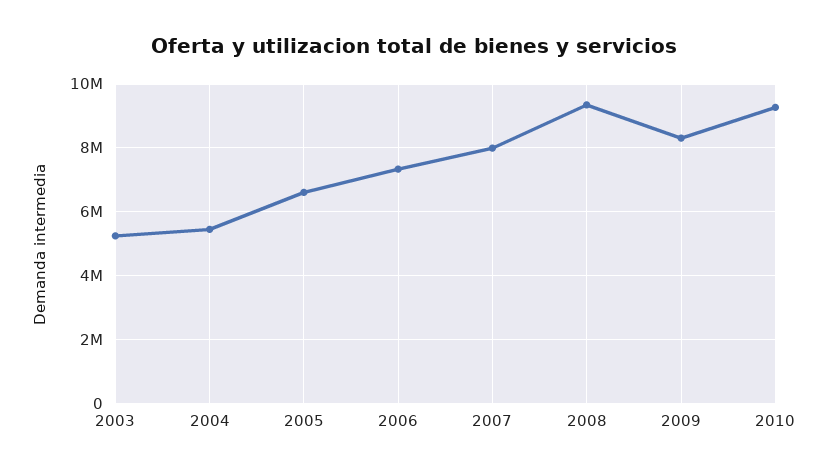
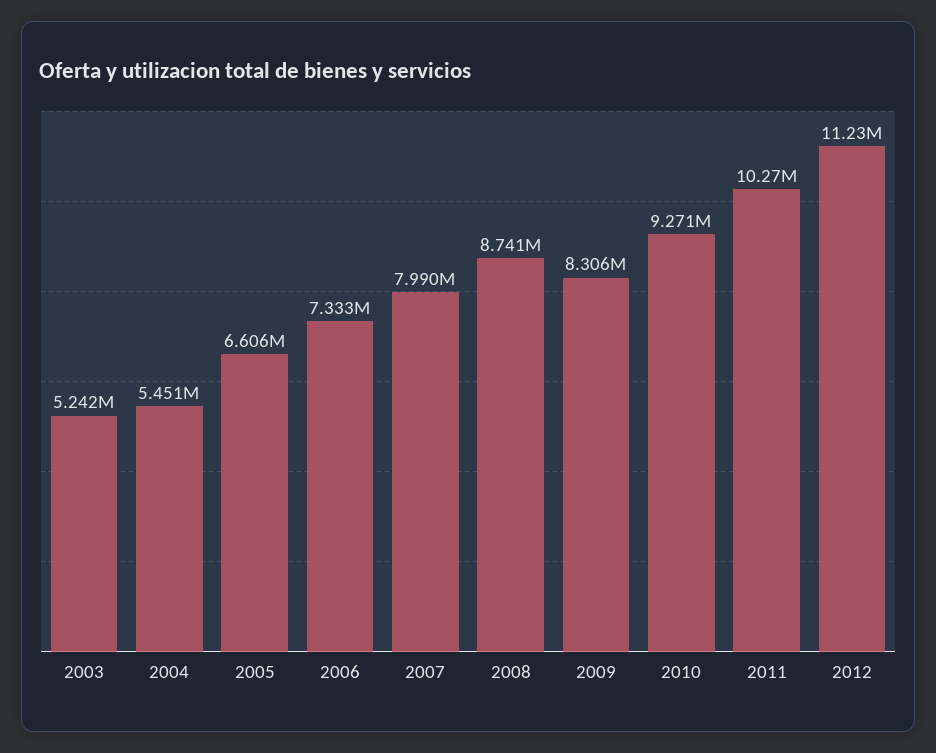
2008: 9400000 -> 8741000
2011: none -> 10270000
2012: none -> 11230000

